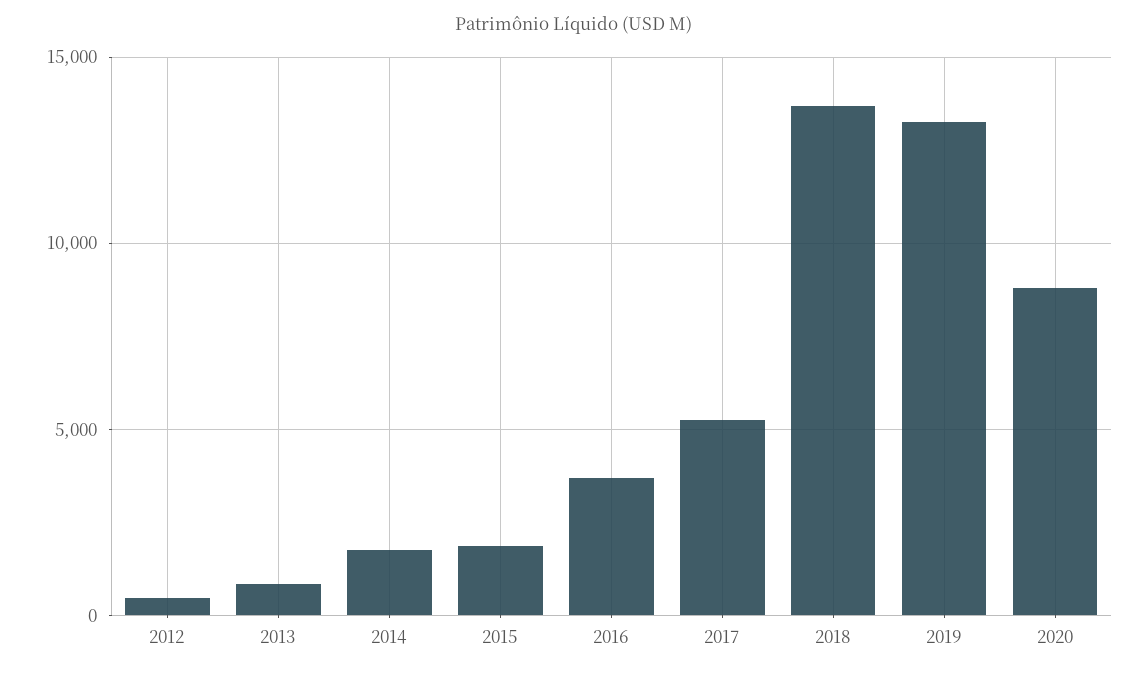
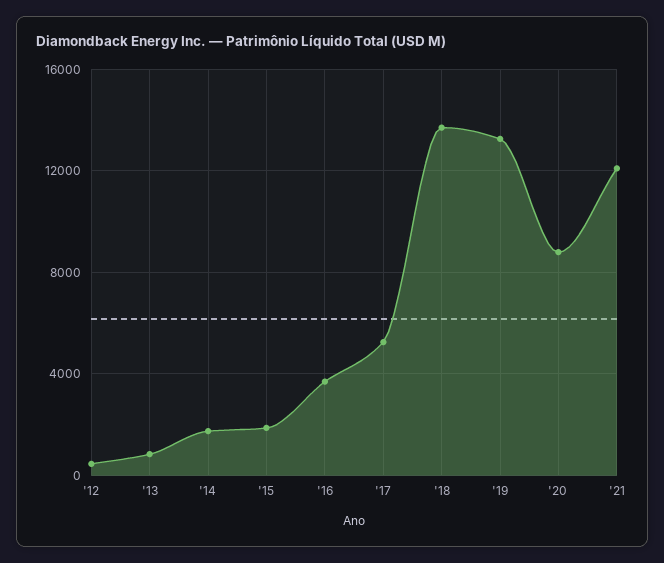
'21: none -> 12000

